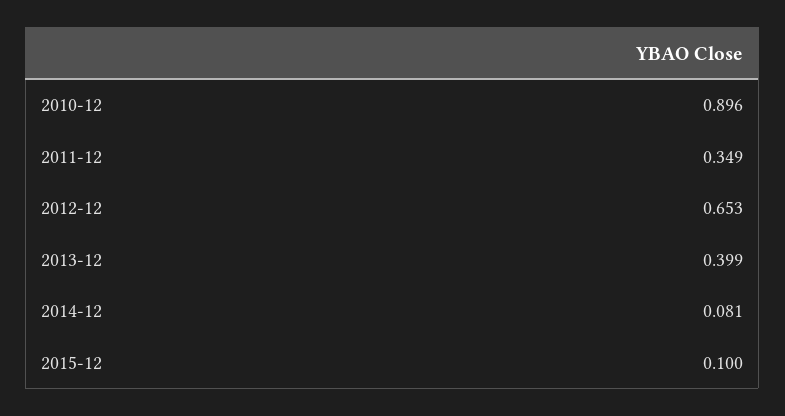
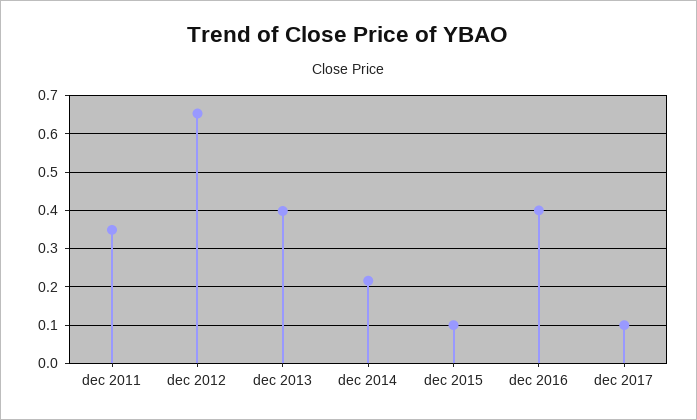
2010-12: 0.896 -> none
2014-12: 0.081 -> 0.22
dec 2016: none -> 0.4
dec 2017: none -> 0.1

